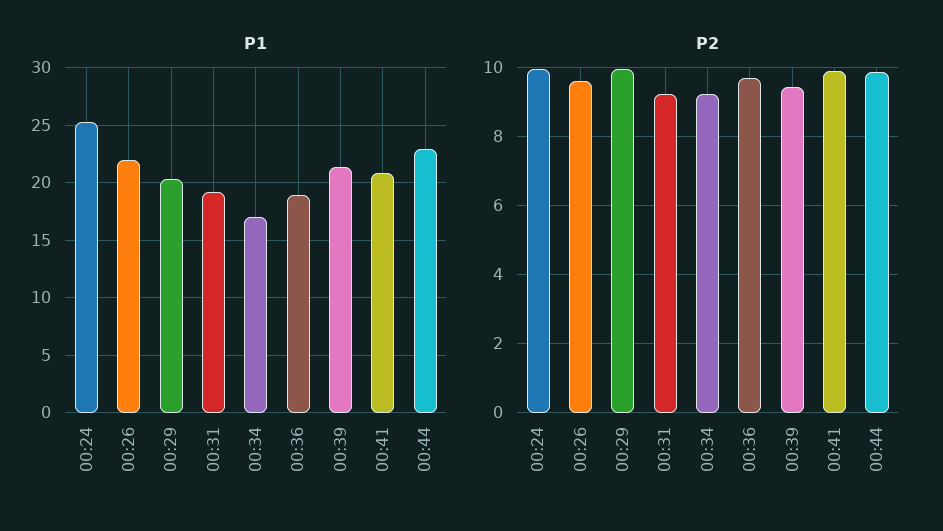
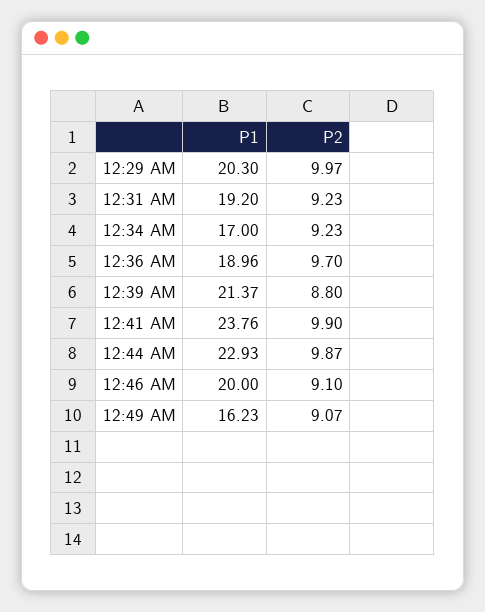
P1, 00:24: 25 -> none
P1, 00:26: 22 -> none
P1, 00:41: 21 -> 23.76
P2, 00:24: 10 -> none
P2, 00:26: 9.6 -> none
P2, 00:39: 9.4 -> 8.8
P1, 12:46 AM: none -> 20
P2, 12:46 AM: none -> 9.1
P1, 12:49 AM: none -> 16.23
P2, 12:49 AM: none -> 9.07

